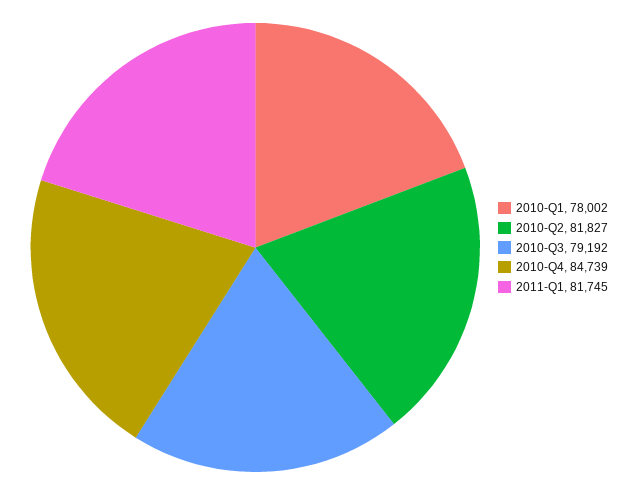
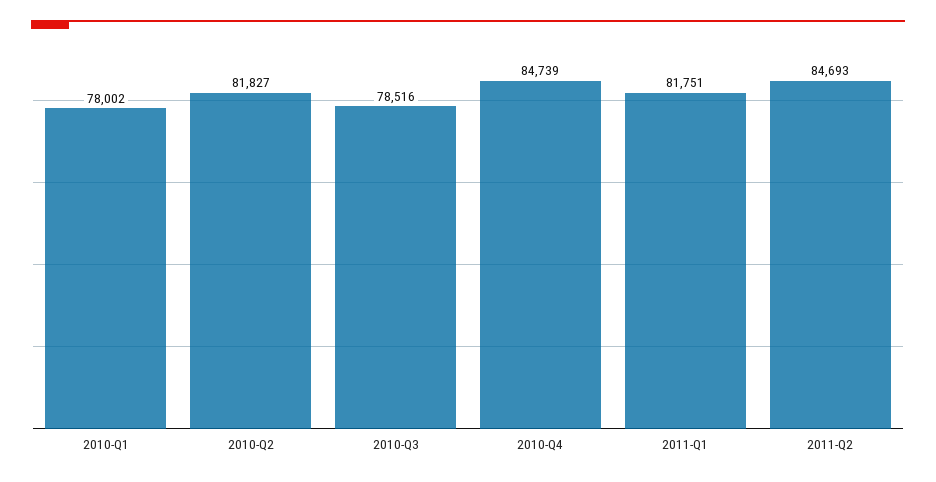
2010-Q3: 79192 -> 78516
2011-Q1: 81745 -> 81751
2011-Q2: none -> 84693

